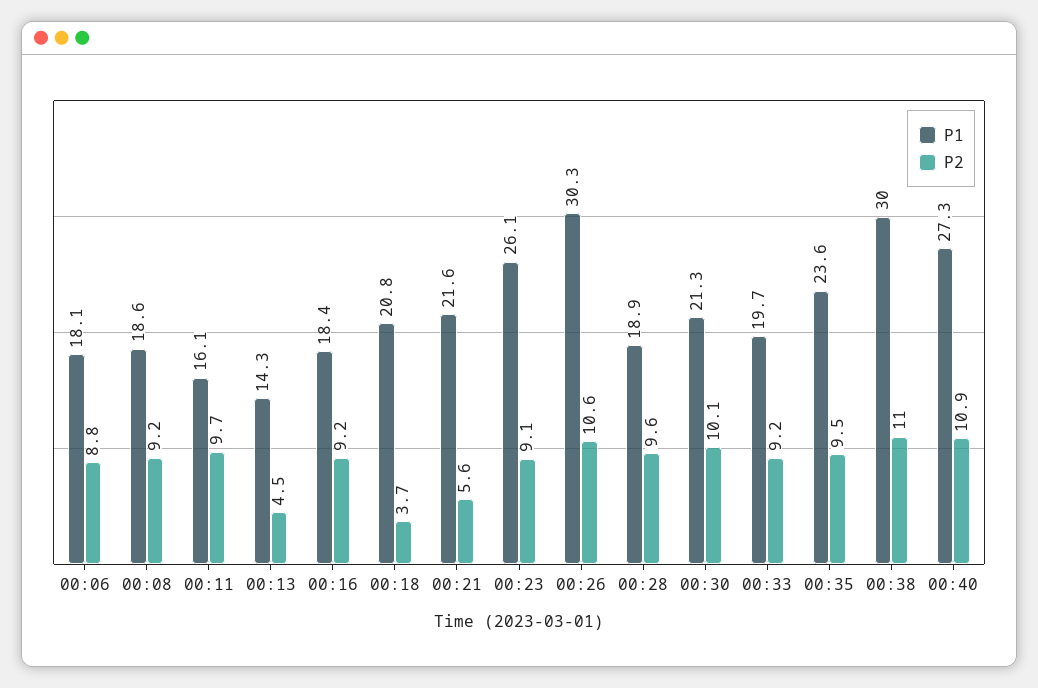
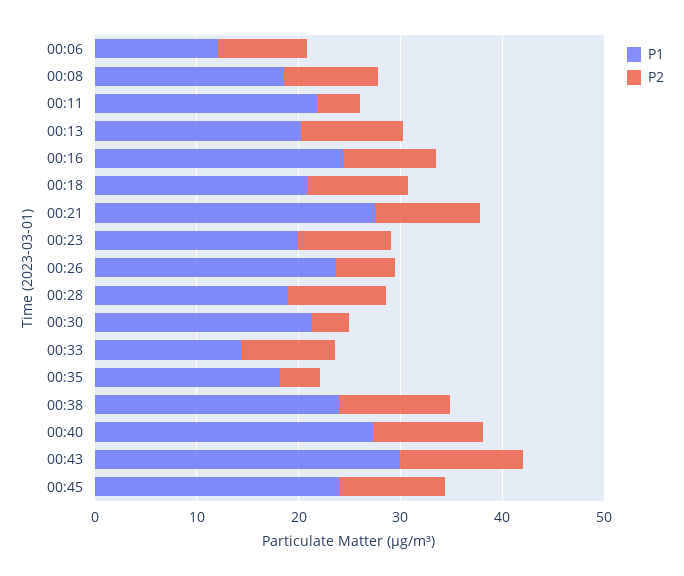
P1, 00:06: 18.1 -> 12
P1, 00:11: 16.1 -> 22
P2, 00:11: 9.7 -> 4
P1, 00:13: 14.3 -> 20
P2, 00:13: 4.5 -> 10
P1, 00:16: 18.4 -> 24
P2, 00:18: 3.7 -> 10
P1, 00:21: 21.6 -> 28
P2, 00:21: 5.6 -> 10
P1, 00:23: 26.1 -> 20
P1, 00:26: 30.3 -> 24
P2, 00:26: 10.6 -> 6
P2, 00:30: 10.1 -> 4
P1, 00:33: 19.7 -> 14
P1, 00:35: 23.6 -> 18
P2, 00:35: 9.5 -> 4
P1, 00:38: 30 -> 24
P1, 00:43: none -> 30
P2, 00:43: none -> 12
P1, 00:45: none -> 24
P2, 00:45: none -> 10

